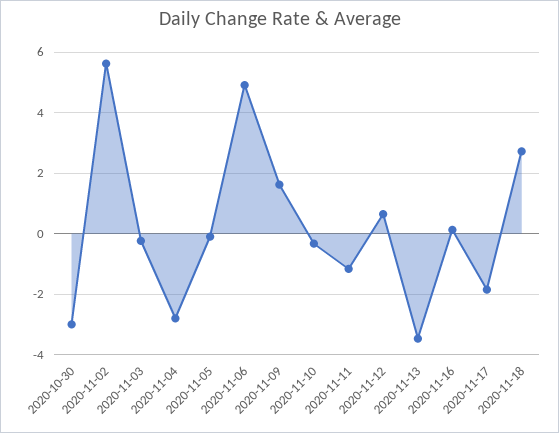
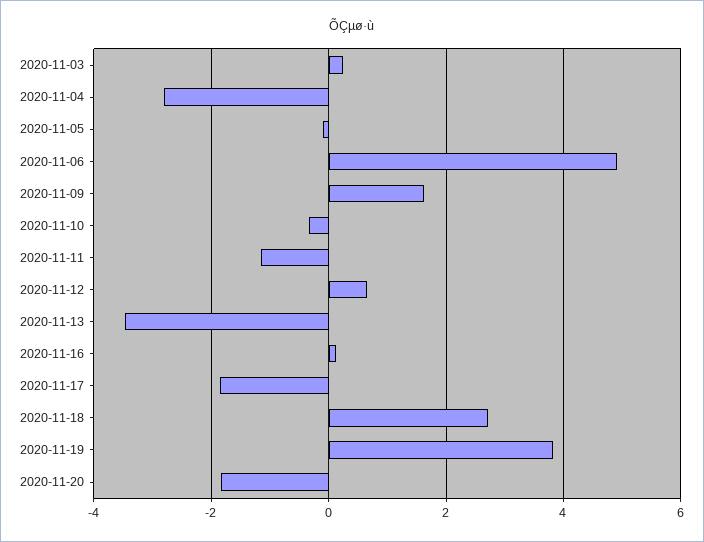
2020-10-30: -3 -> none
2020-11-02: 5.6 -> none
2020-11-03: -0.2 -> 0.2
2020-11-19: none -> 3.8
2020-11-20: none -> -1.8

